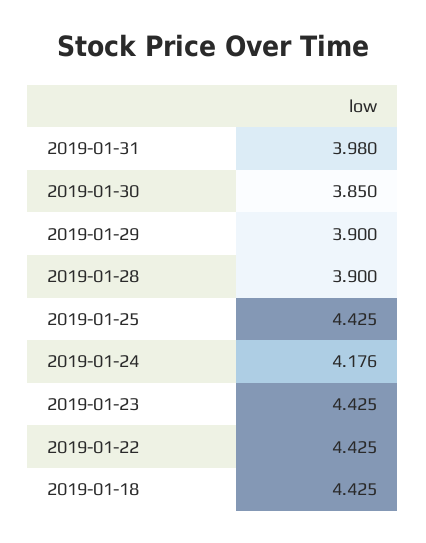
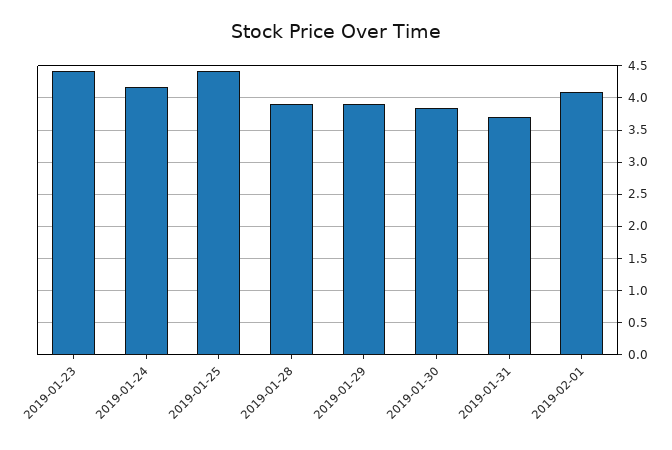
2019-01-31: 3.98 -> 3.7
2019-01-22: 4.425 -> none
2019-01-18: 4.425 -> none
2019-02-01: none -> 4.1

